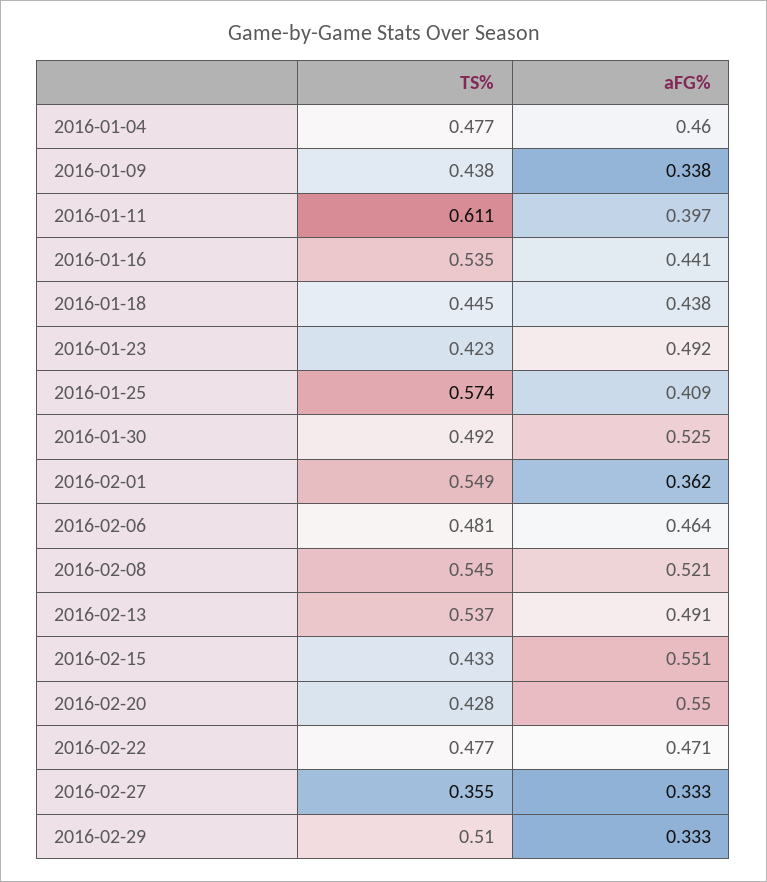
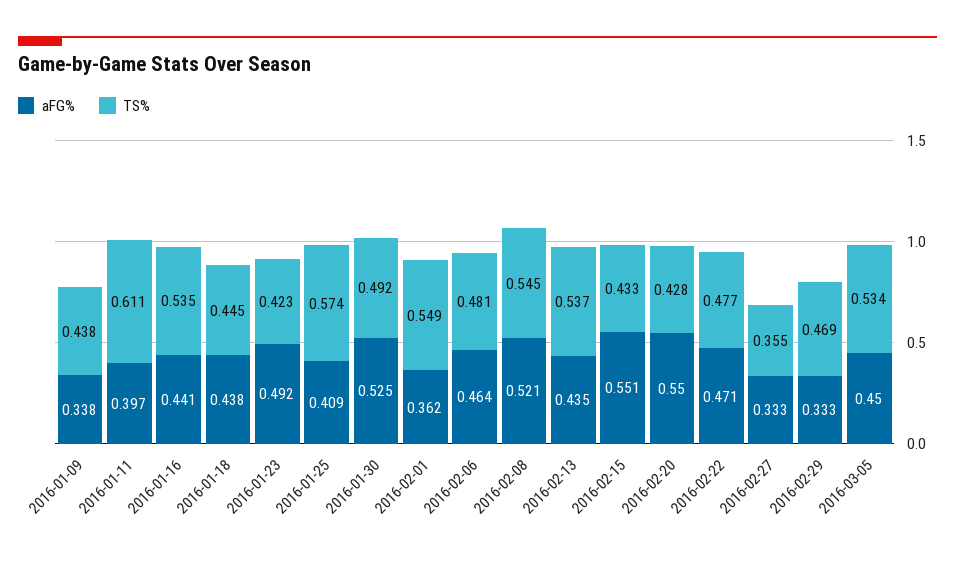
TS%, 2016-01-04: 0.477 -> none
aFG%, 2016-01-04: 0.46 -> none
aFG%, 2016-02-13: 0.491 -> 0.435
TS%, 2016-02-29: 0.51 -> 0.469
aFG%, 2016-03-05: none -> 0.45
TS%, 2016-03-05: none -> 0.534

